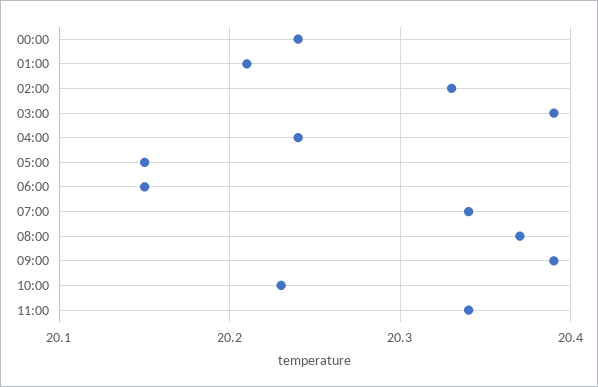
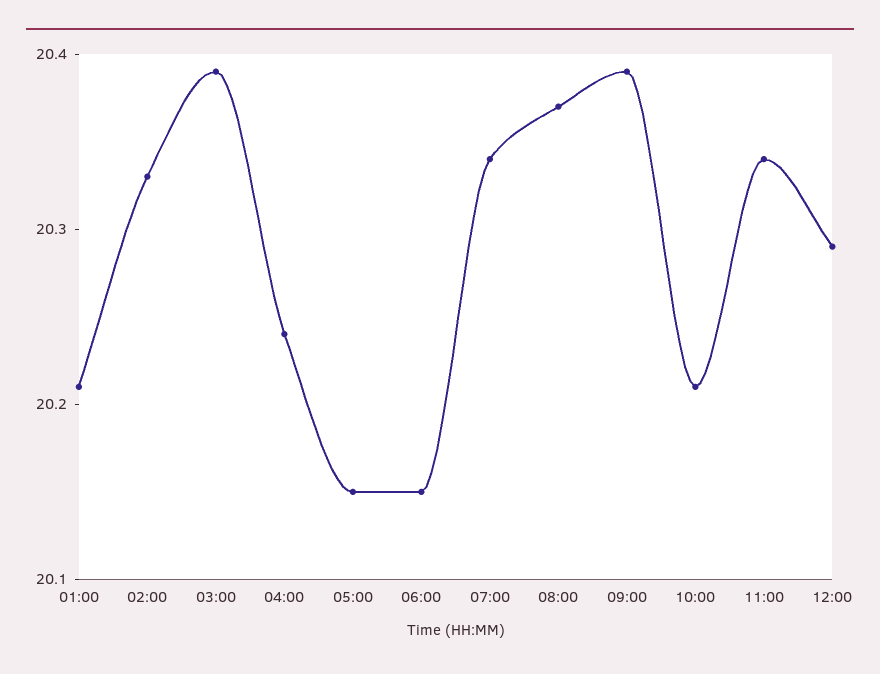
00:00: 20.24 -> none
10:00: 20.23 -> 20.21
12:00: none -> 20.29

